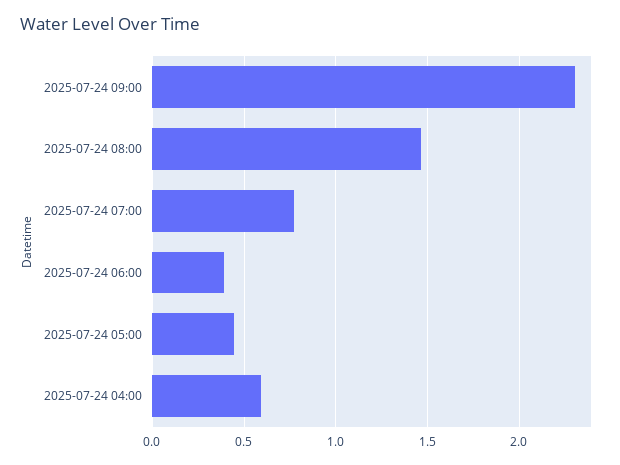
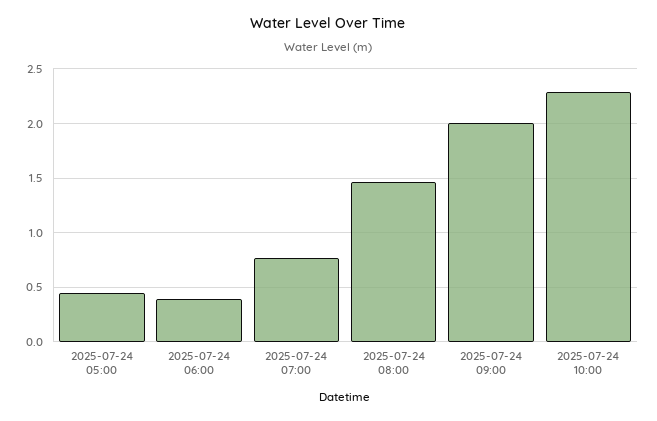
2025-07-24 09:00: 2.3 -> 2
2025-07-24 04:00: 0.6 -> none
2025-07-24 10:00: none -> 2.3

